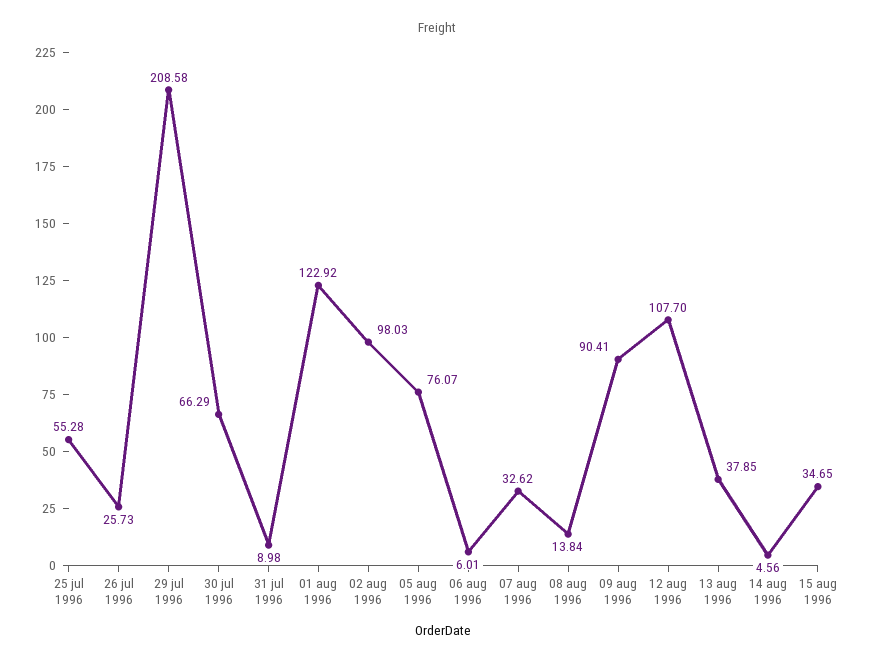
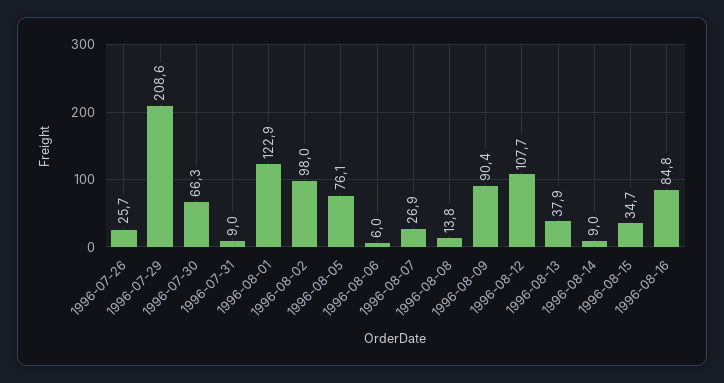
25 jul 1996: 55.28 -> none
07 aug 1996: 32.62 -> 26.9
14 aug 1996: 4.56 -> 9
1996-08-16: none -> 84.8

